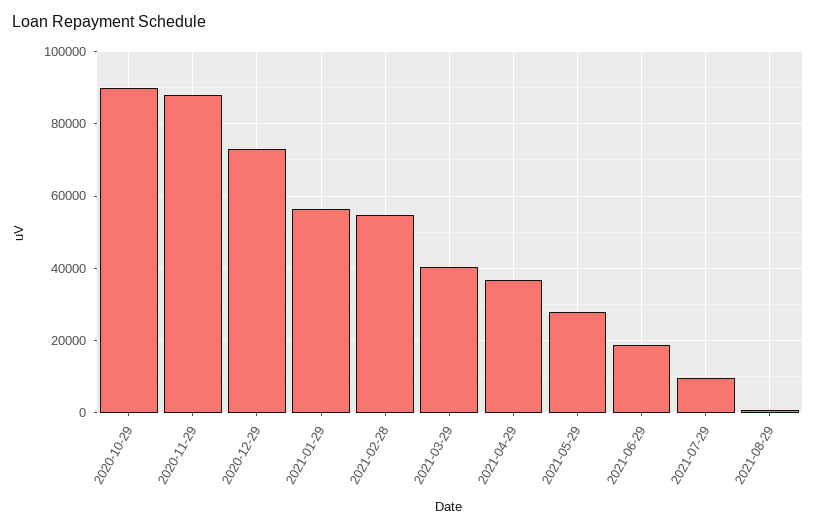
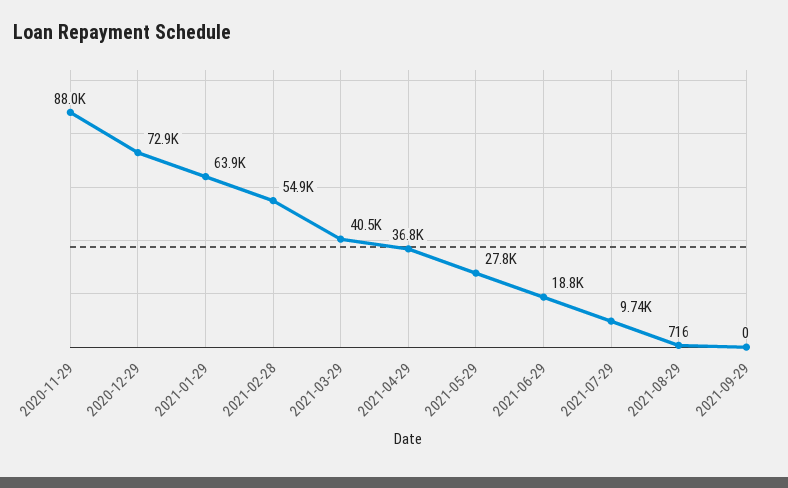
2020-10-29: 90000 -> none
2021-01-29: 56000 -> 63900
2021-09-29: none -> 0

